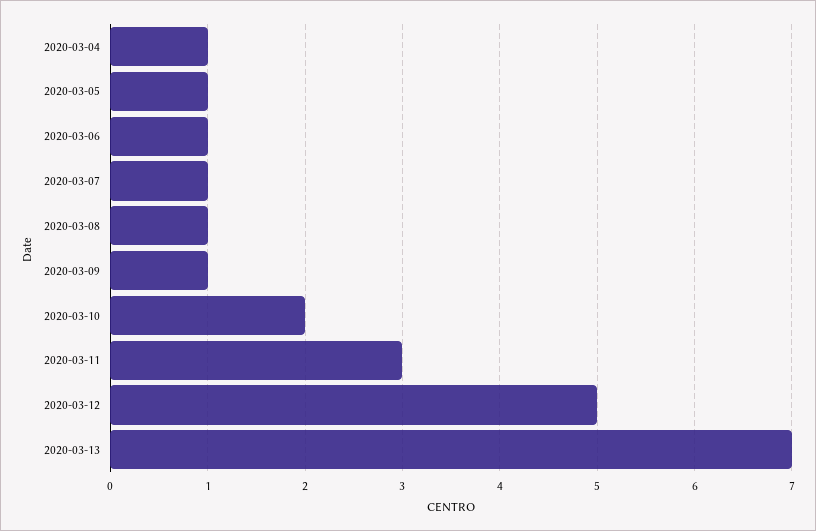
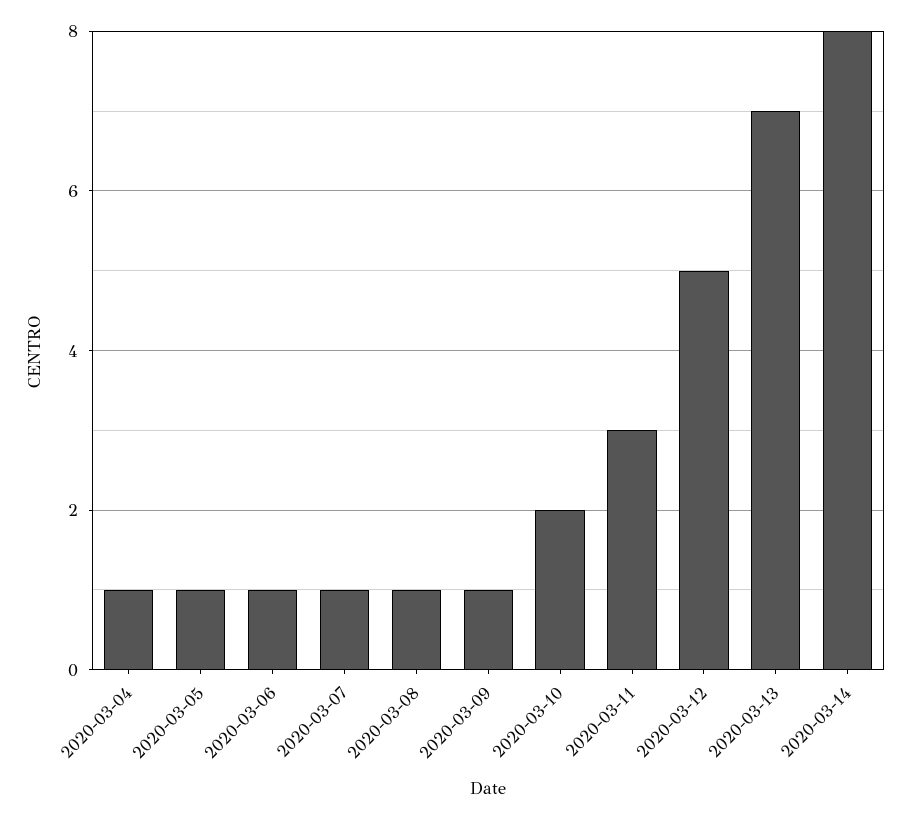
2020-03-14: none -> 8

